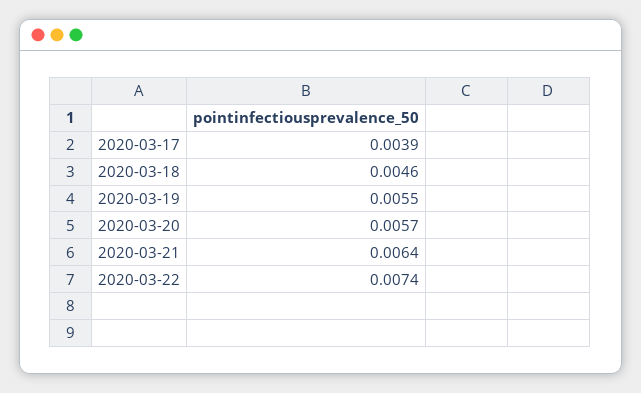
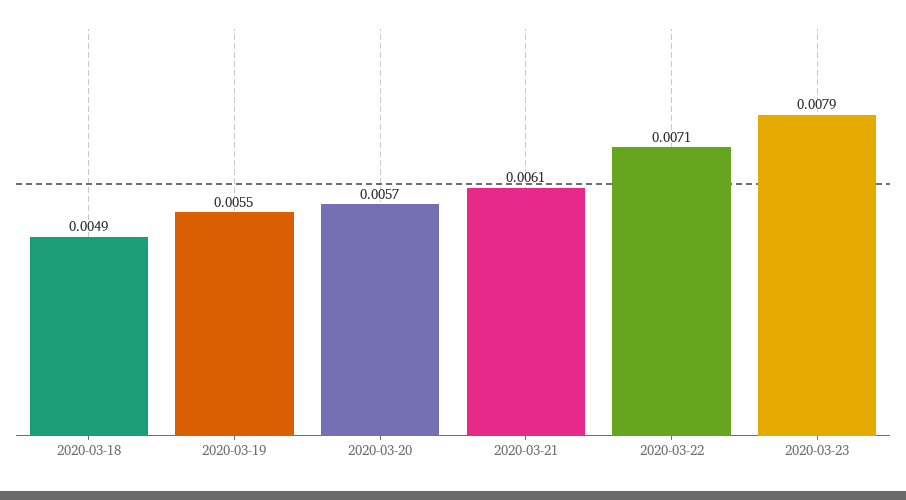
2020-03-17: 0.0039 -> none
2020-03-18: 0.0046 -> 0.0049
2020-03-21: 0.0064 -> 0.0061
2020-03-22: 0.0074 -> 0.0071
2020-03-23: none -> 0.0079

